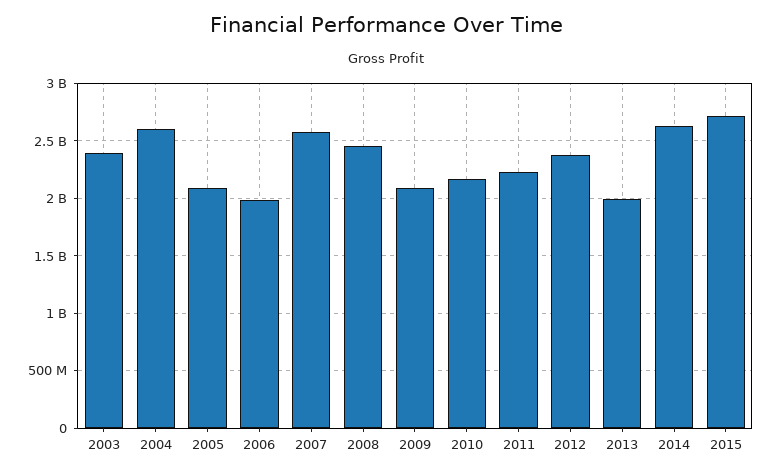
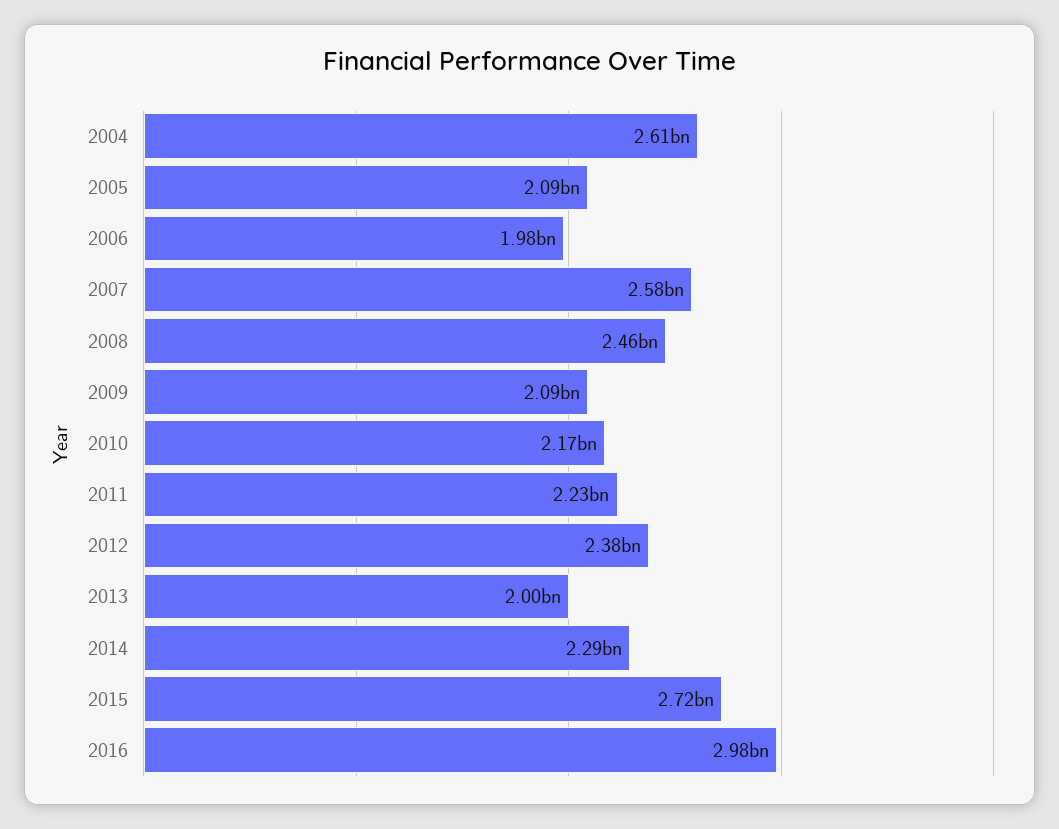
2003: 2400000000 -> none
2014: 2600000000 -> 2290000000
2016: none -> 2980000000

